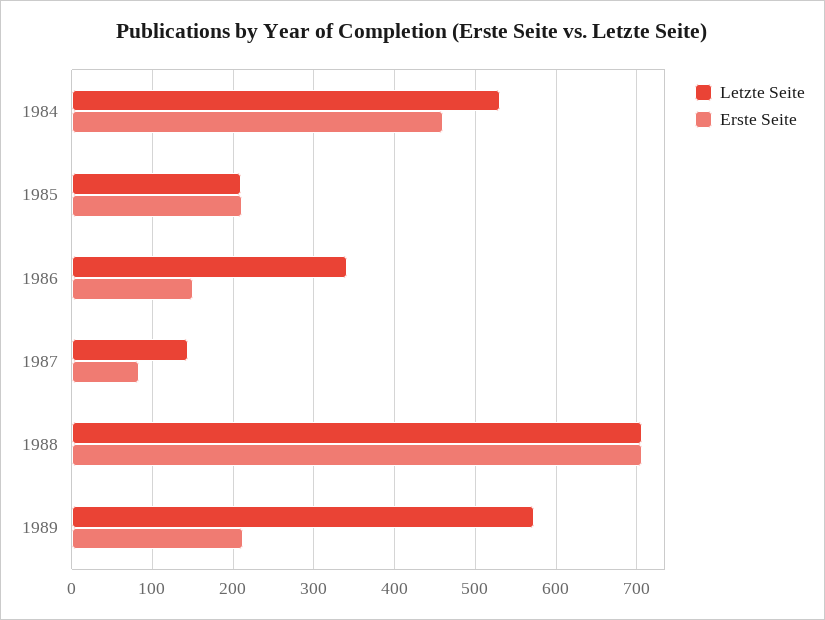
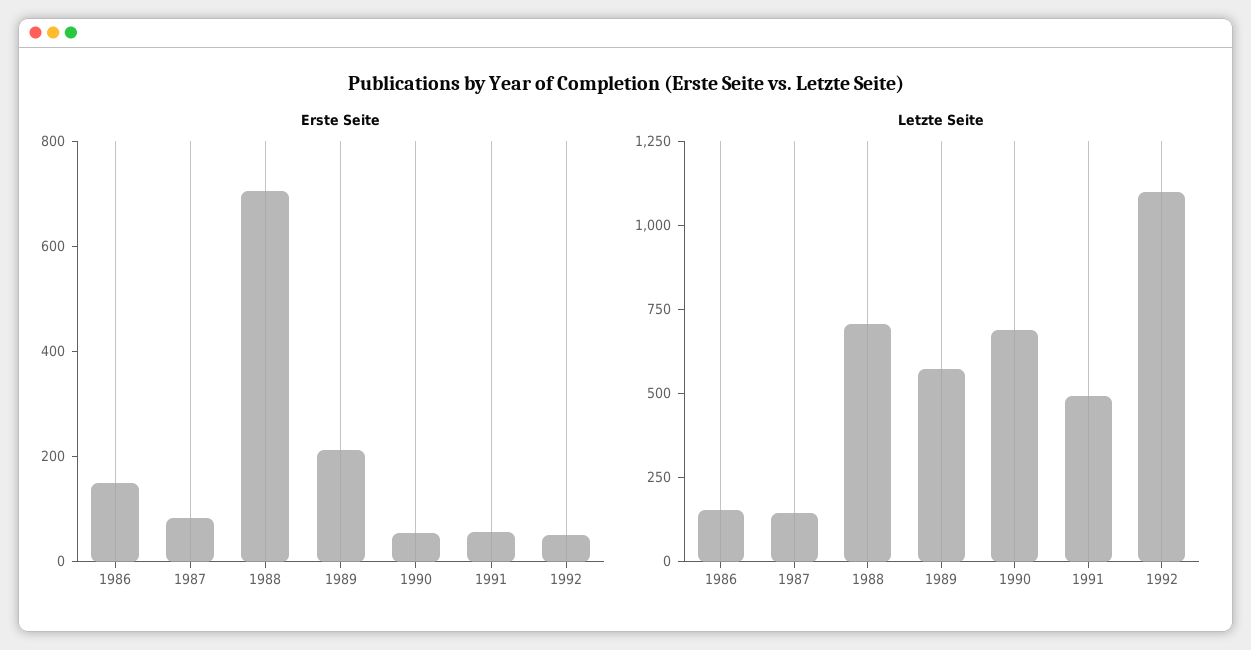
Letzte Seite, 1984: 530 -> none
Erste Seite, 1984: 460 -> none
Letzte Seite, 1985: 210 -> none
Erste Seite, 1985: 210 -> none
Letzte Seite, 1986: 340 -> 150
Erste Seite, 1990: none -> 50
Erste Seite, 1991: none -> 50
Erste Seite, 1992: none -> 50
Letzte Seite, 1990: none -> 700
Letzte Seite, 1991: none -> 500
Letzte Seite, 1992: none -> 1100

